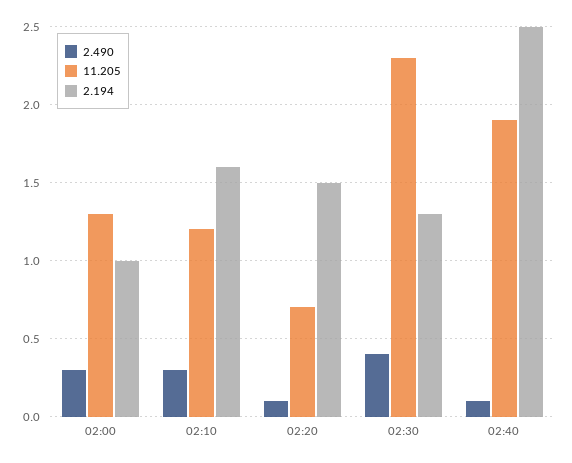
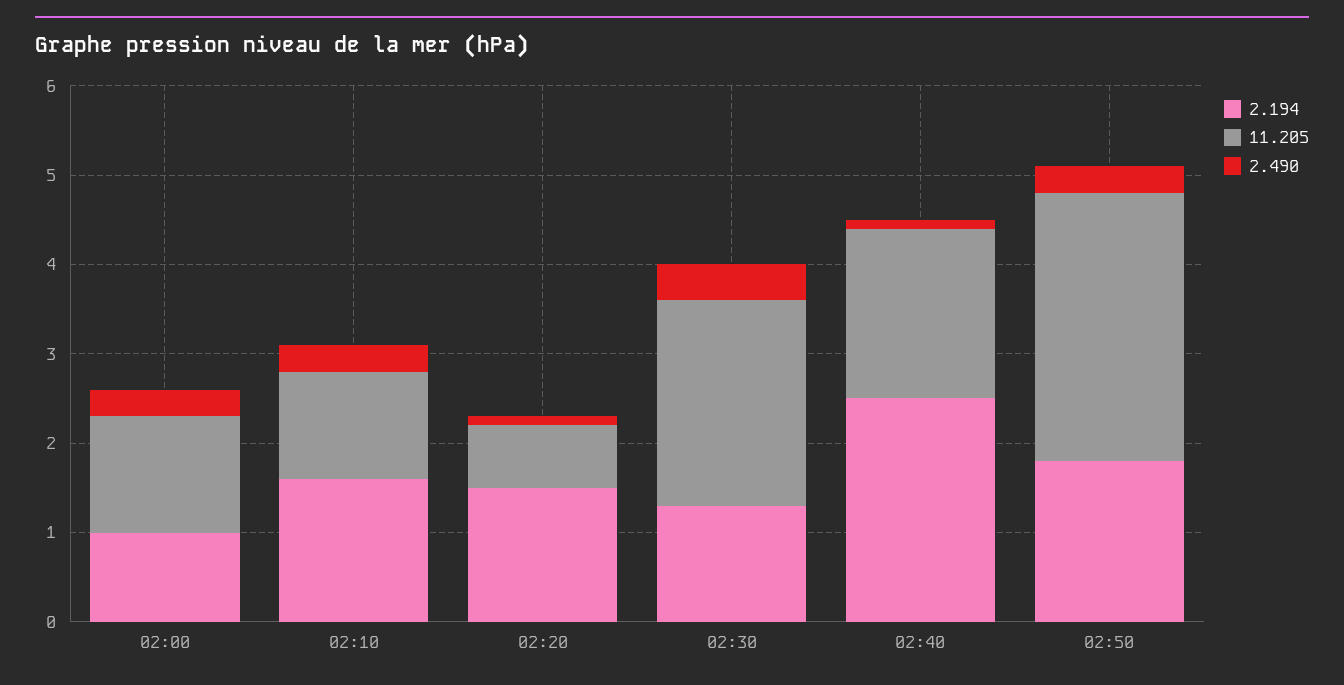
2.194, 02:50: none -> 1.8
11.205, 02:50: none -> 3
2.490, 02:50: none -> 0.3

